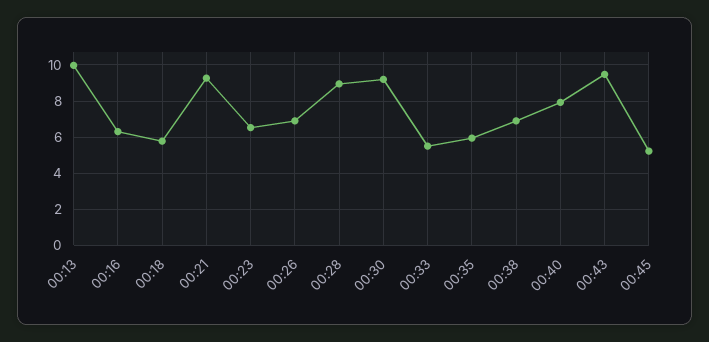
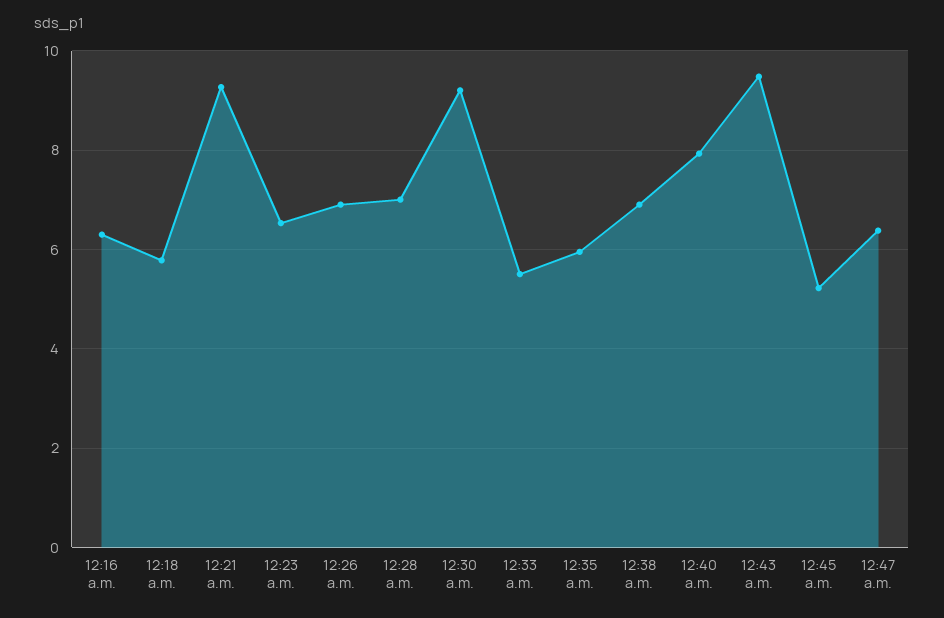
00:13: 10 -> none
00:28: 9 -> 7
12:47 a.m.: none -> 6.4

